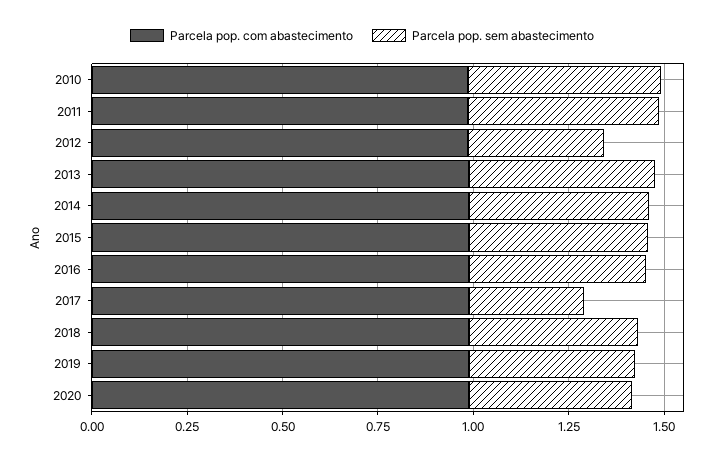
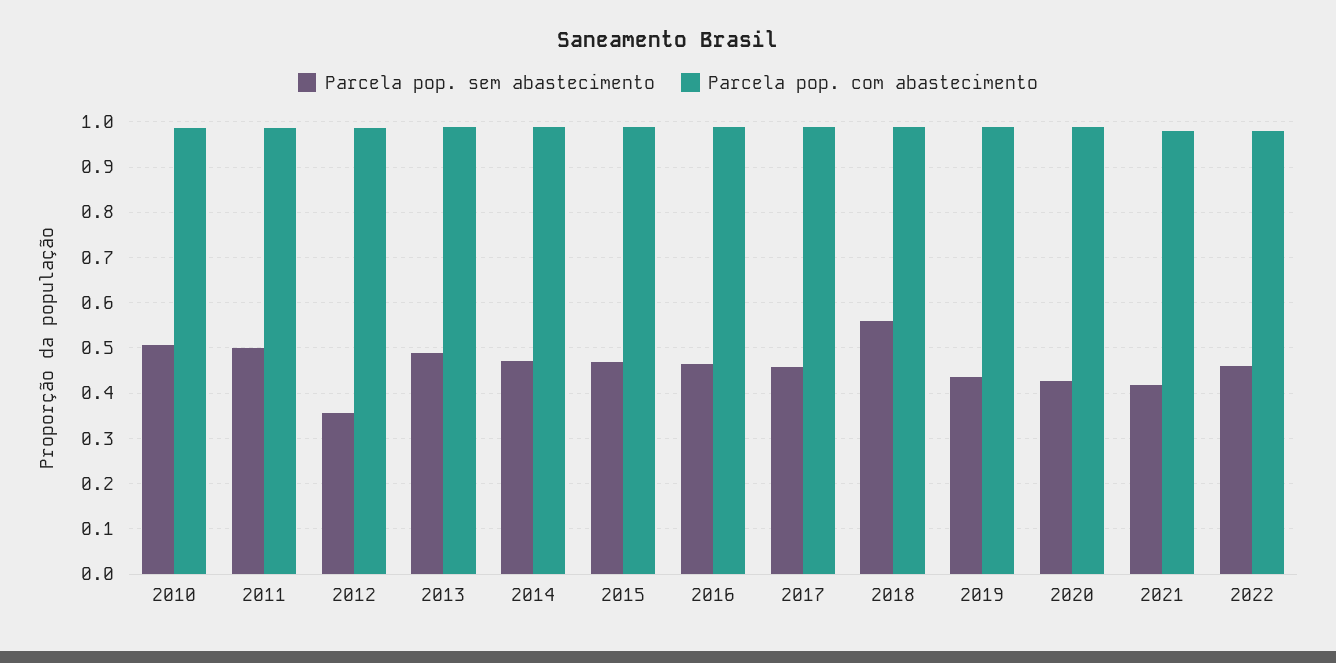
Parcela pop. sem abastecimento, 2017: 0.3 -> 0.46
Parcela pop. sem abastecimento, 2018: 0.45 -> 0.56
Parcela pop. sem abastecimento, 2021: none -> 0.42
Parcela pop. com abastecimento, 2021: none -> 0.98
Parcela pop. sem abastecimento, 2022: none -> 0.46
Parcela pop. com abastecimento, 2022: none -> 0.98

